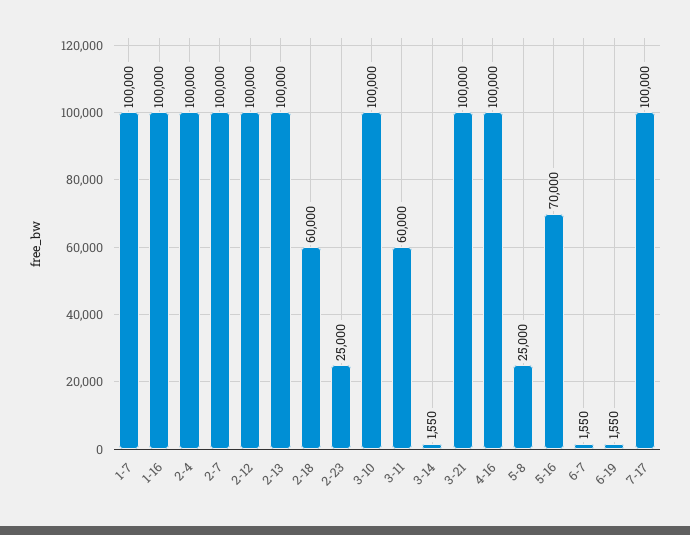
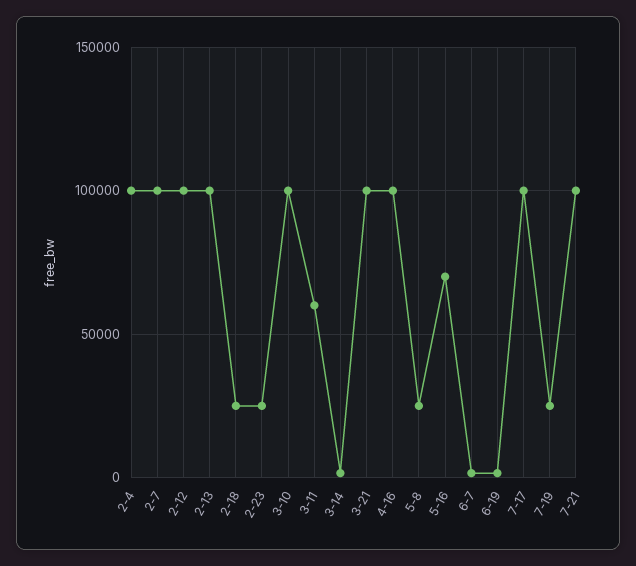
1-7: 100000 -> none
1-16: 100000 -> none
2-18: 60000 -> 25000
7-19: none -> 25000
7-21: none -> 100000

